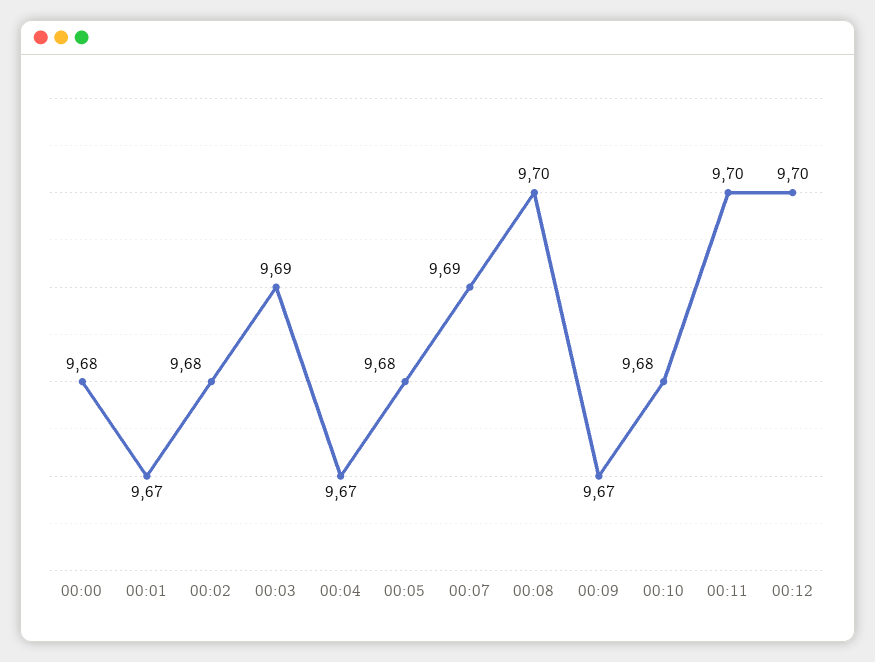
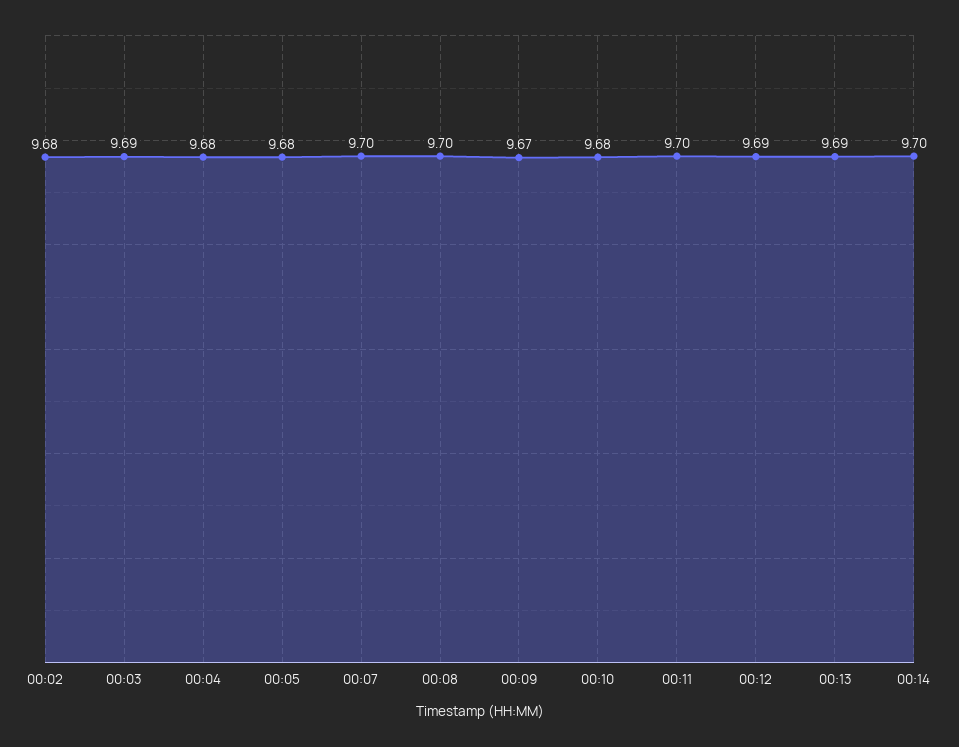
00:00: 9.68 -> none
00:01: 9.67 -> none
00:04: 9.67 -> 9.68
00:07: 9.69 -> 9.7
00:12: 9.7 -> 9.69
00:13: none -> 9.69
00:14: none -> 9.7

